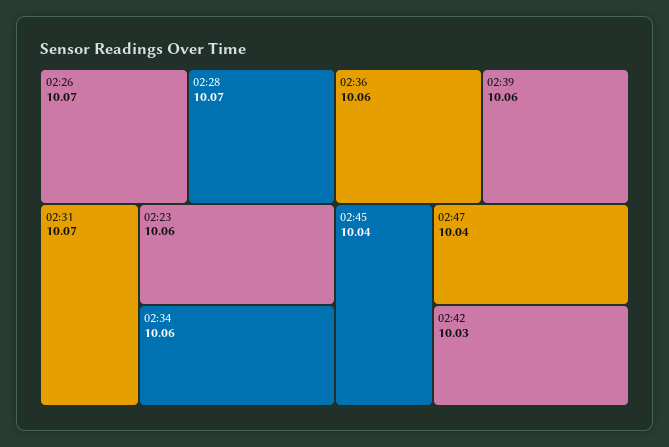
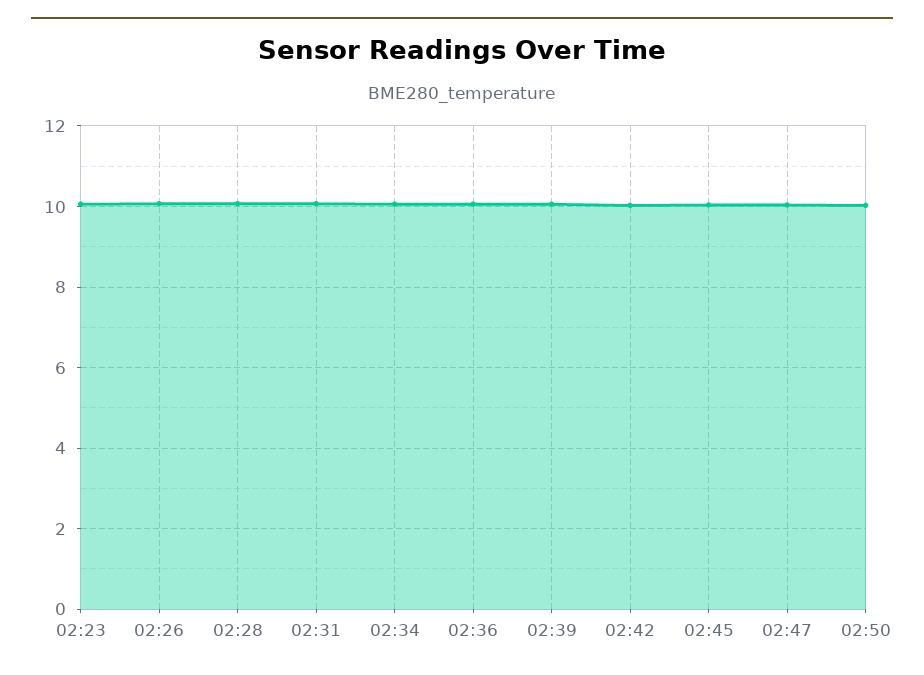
02:50: none -> 10

